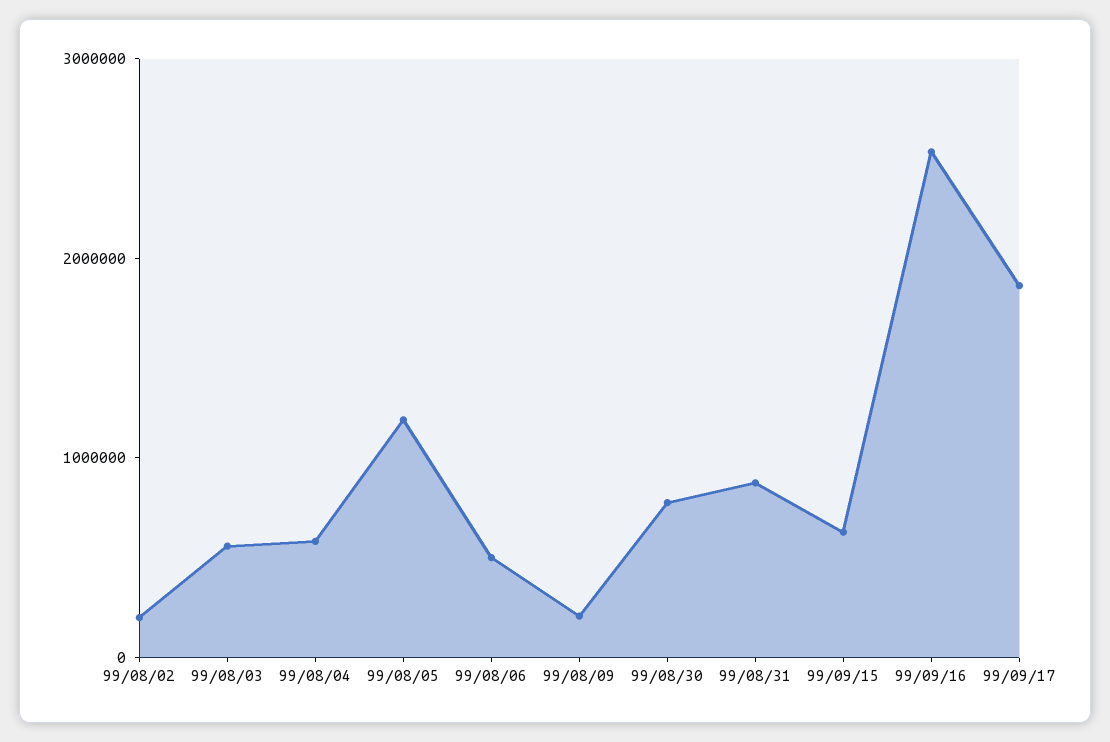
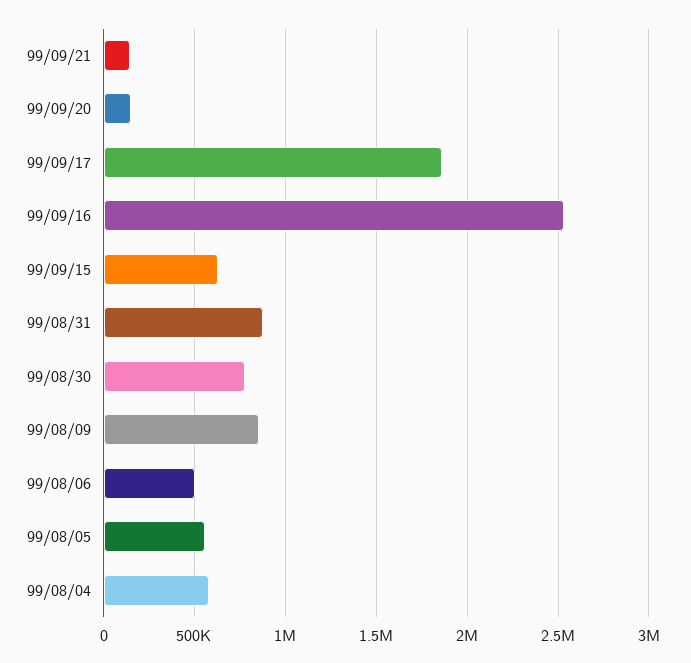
99/08/02: 200000 -> none
99/08/03: 600000 -> none
99/08/05: 1200000 -> 550000
99/08/09: 200000 -> 850000
99/09/21: none -> 150000
99/09/20: none -> 150000

